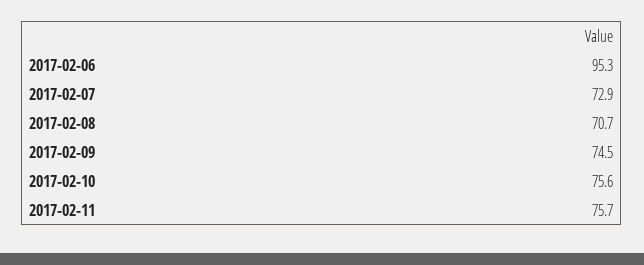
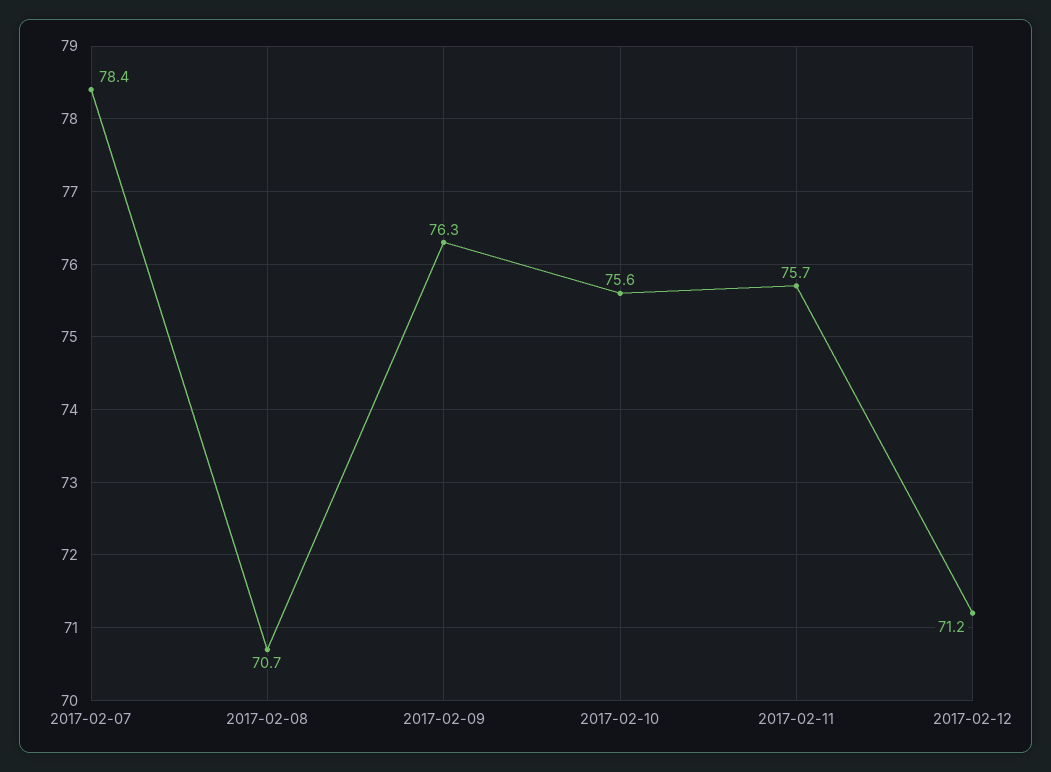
2017-02-06: 95.3 -> none
2017-02-07: 72.9 -> 78.4
2017-02-09: 74.5 -> 76.3
2017-02-12: none -> 71.2

